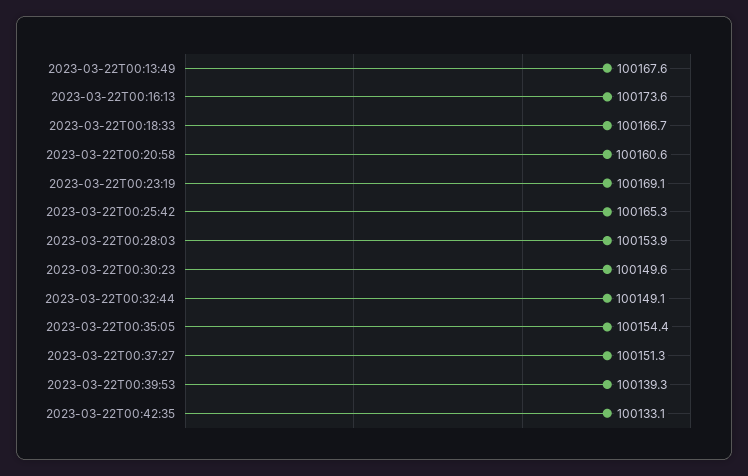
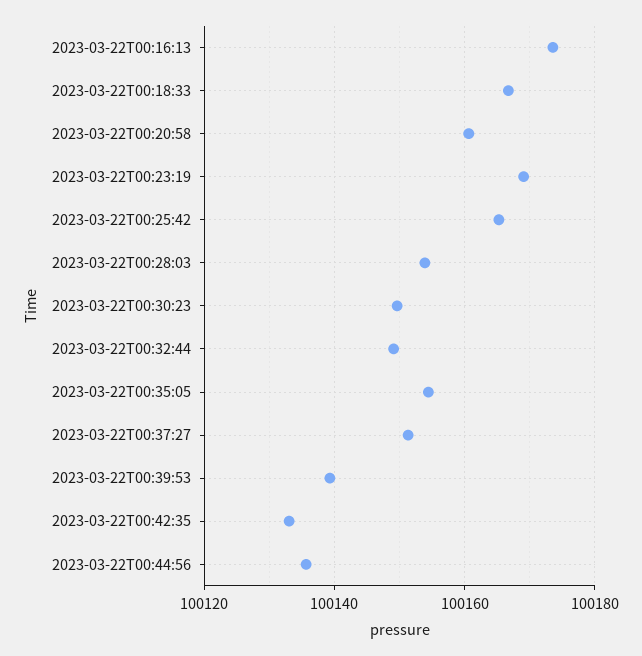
2023-03-22T00:13:49: 100167.6 -> none
2023-03-22T00:44:56: none -> 100136

